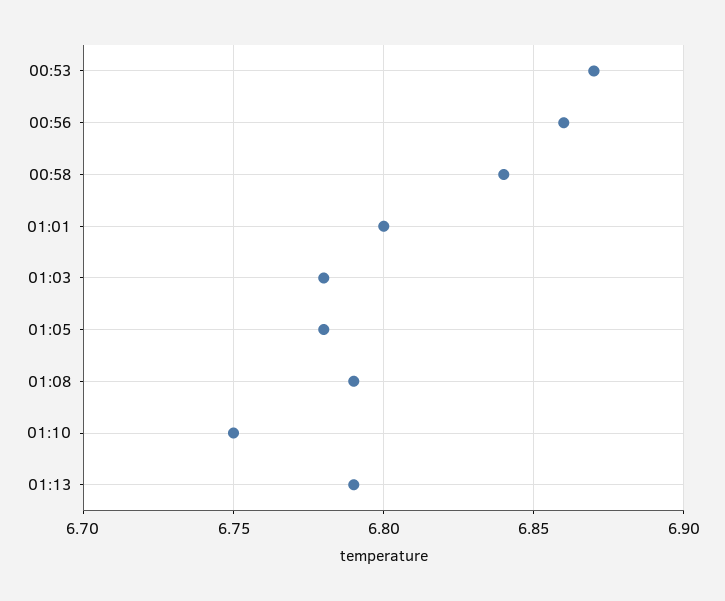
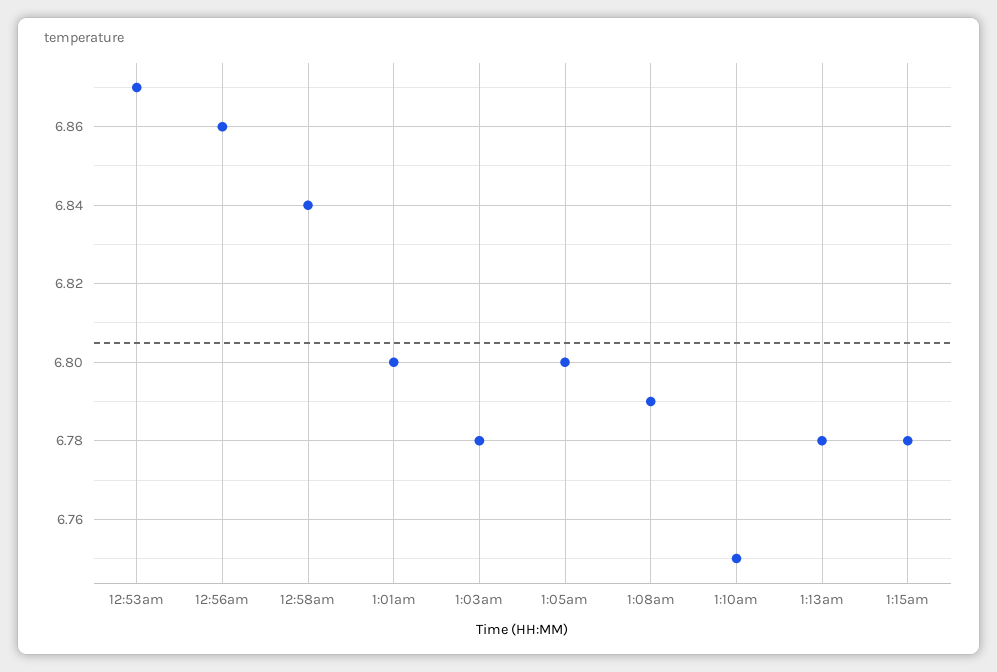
01:05: 6.78 -> 6.8
01:13: 6.79 -> 6.78
1:15am: none -> 6.78

